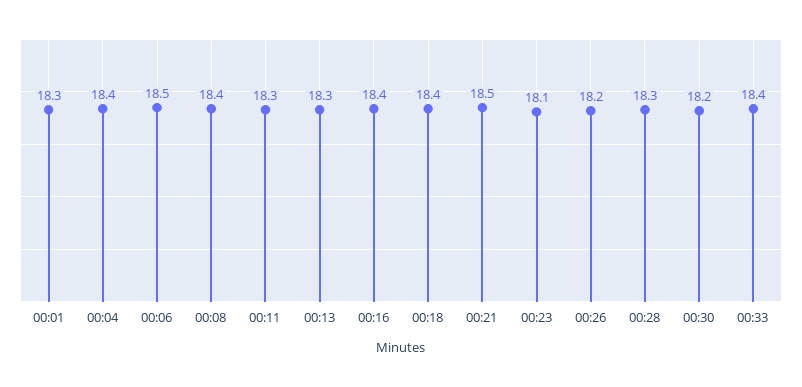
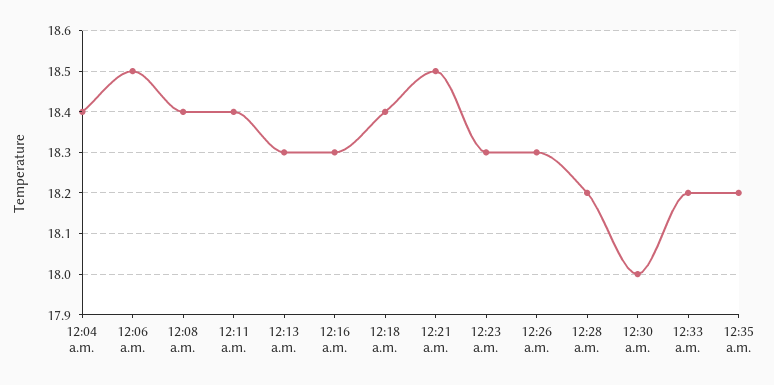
00:01: 18.3 -> none
00:11: 18.3 -> 18.4
00:16: 18.4 -> 18.3
00:23: 18.1 -> 18.3
00:26: 18.2 -> 18.3
00:28: 18.3 -> 18.2
00:30: 18.2 -> 18
00:33: 18.4 -> 18.2
12:35 a.m.: none -> 18.2

